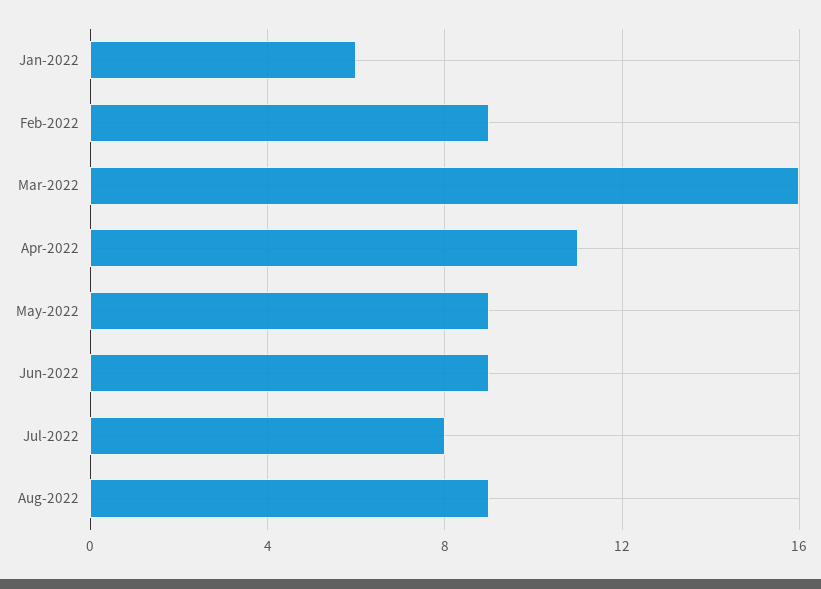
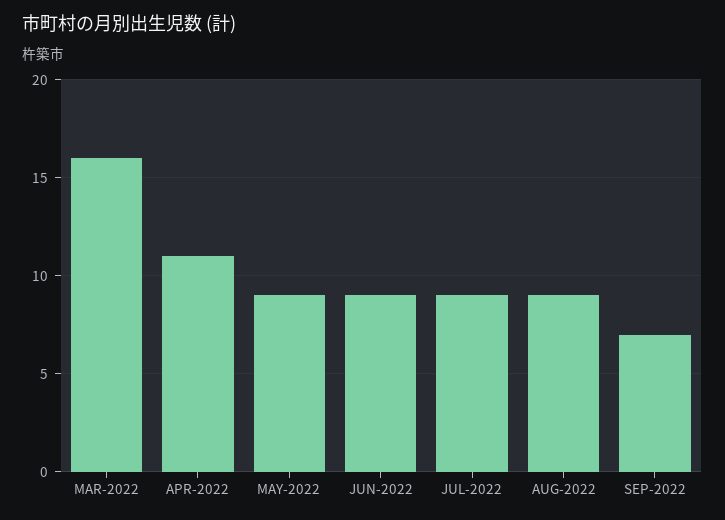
Jan-2022: 6 -> none
Feb-2022: 9 -> none
Jul-2022: 8 -> 9
SEP-2022: none -> 7

